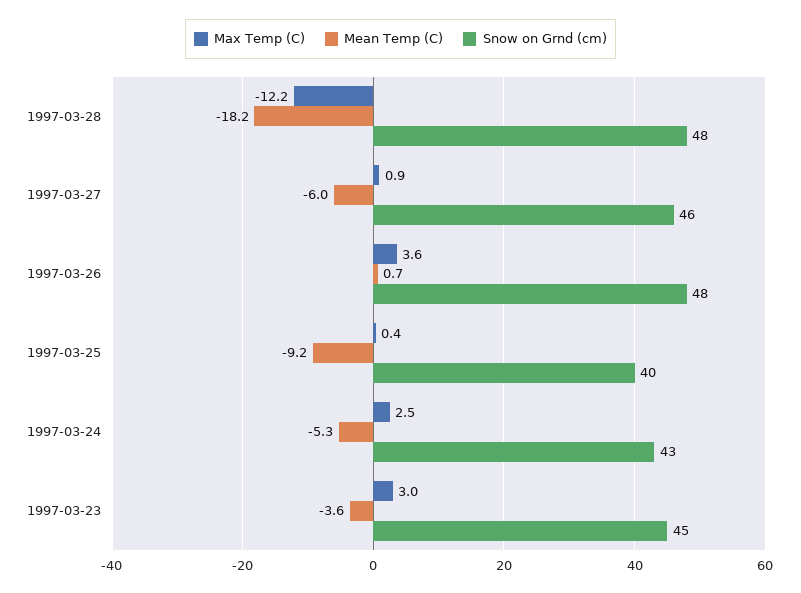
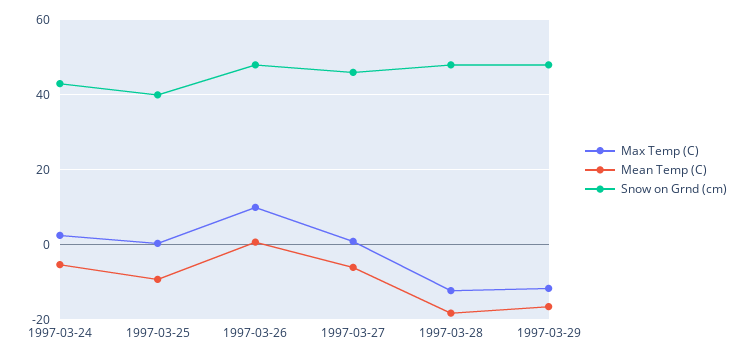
Max Temp (C), 1997-03-26: 3.6 -> 10
Max Temp (C), 1997-03-23: 3 -> none
Mean Temp (C), 1997-03-23: -3.6 -> none
Snow on Grnd (cm), 1997-03-23: 45 -> none
Max Temp (C), 1997-03-29: none -> -12
Mean Temp (C), 1997-03-29: none -> -16
Snow on Grnd (cm), 1997-03-29: none -> 48

